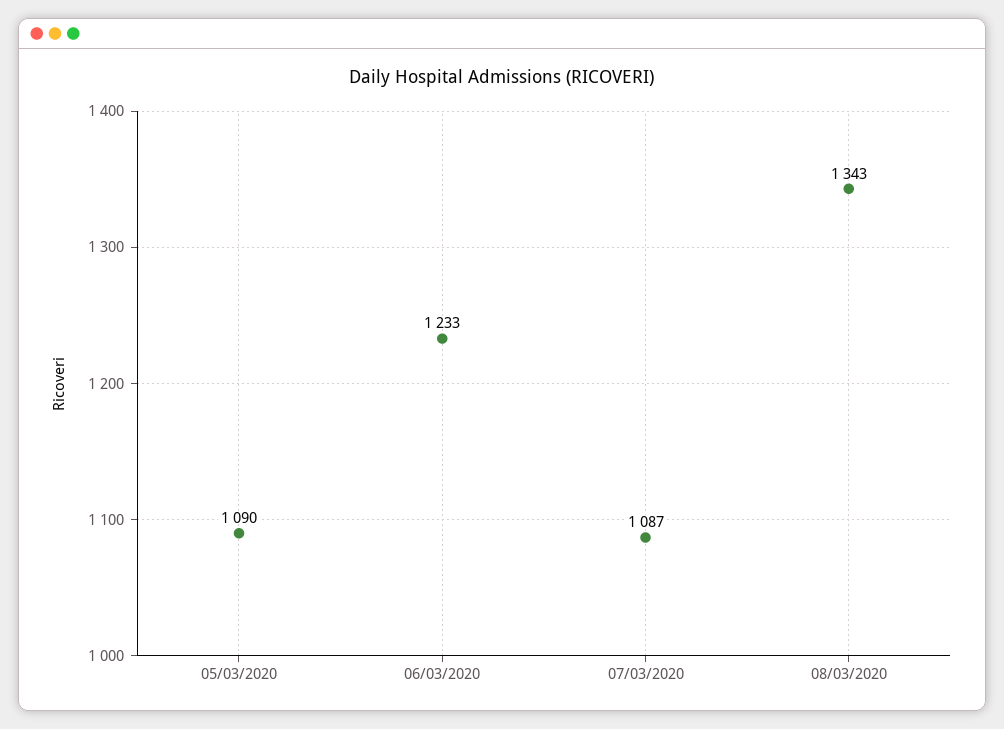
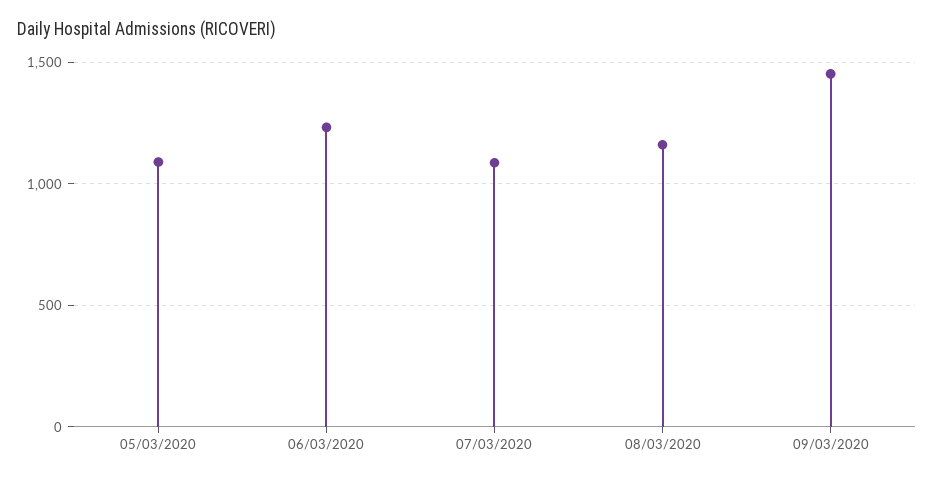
08/03/2020: 1343 -> 1150
09/03/2020: none -> 1450

